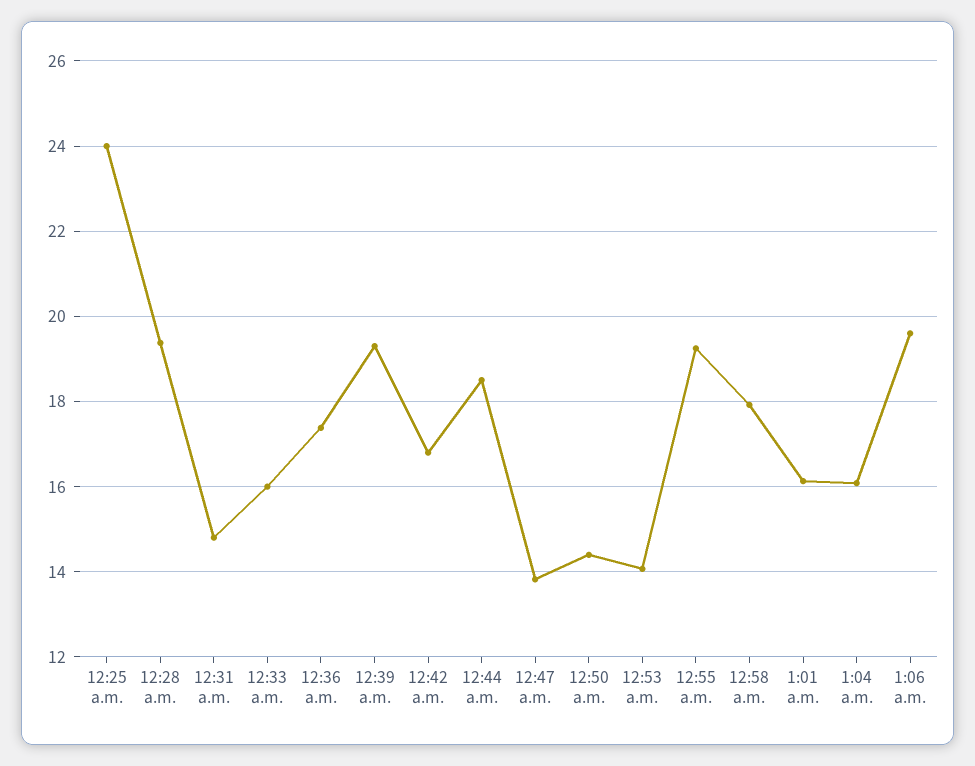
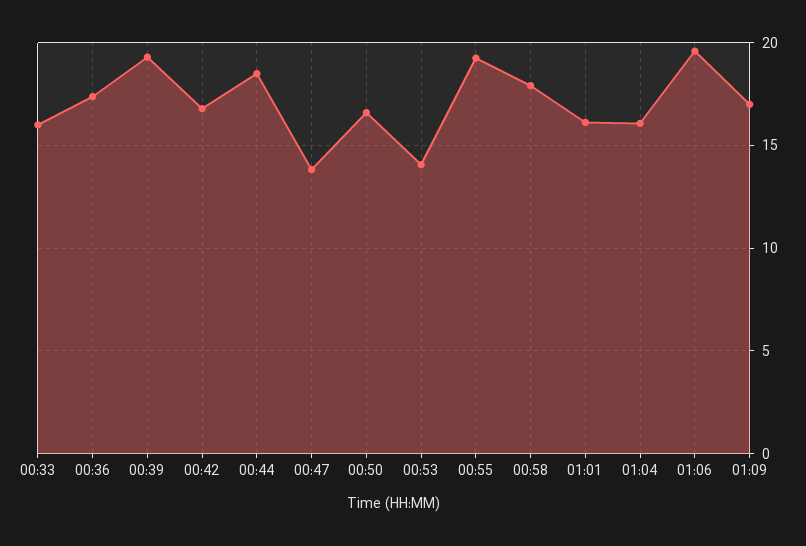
12:25 a.m.: 24 -> none
12:28 a.m.: 19.4 -> none
12:31 a.m.: 14.8 -> none
12:50 a.m.: 14.4 -> 16.5
01:09: none -> 17

